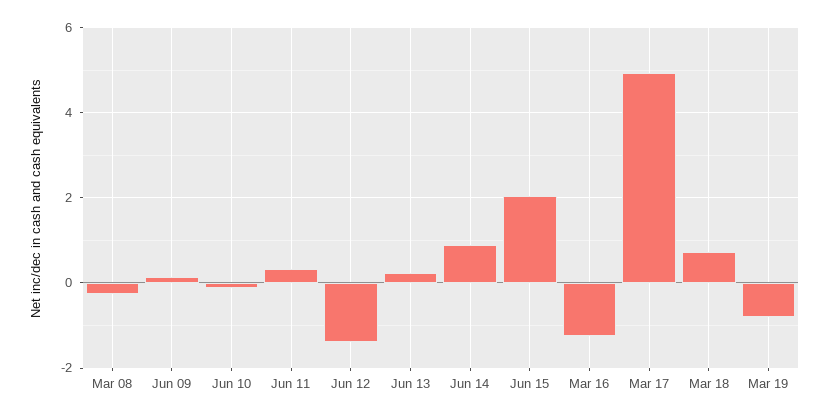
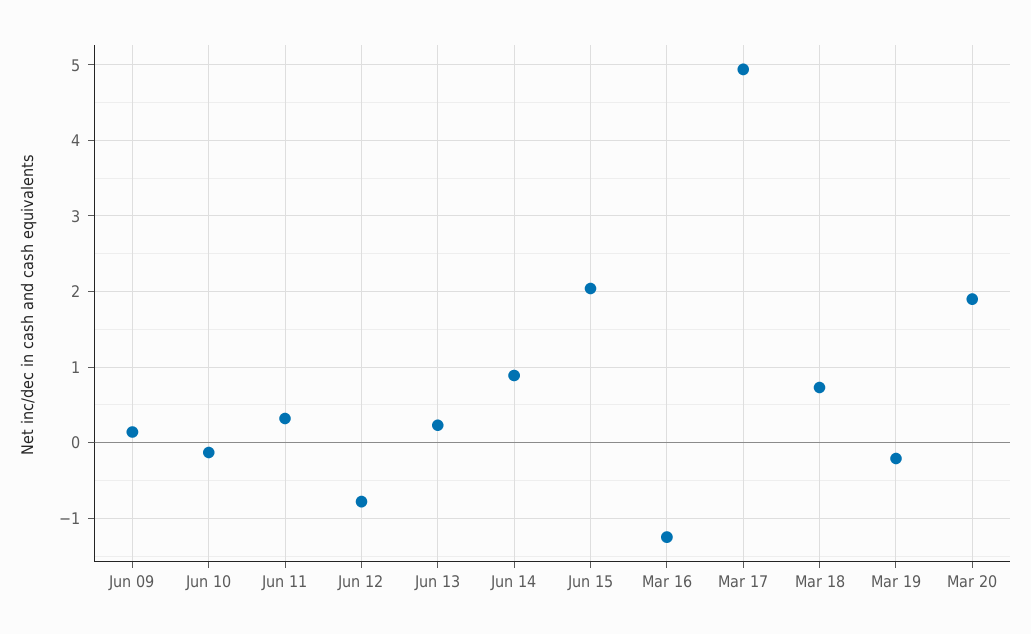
Mar 08: -0.2 -> none
Jun 12: -1.4 -> -0.8
Mar 19: -0.8 -> -0.2
Mar 20: none -> 1.9

